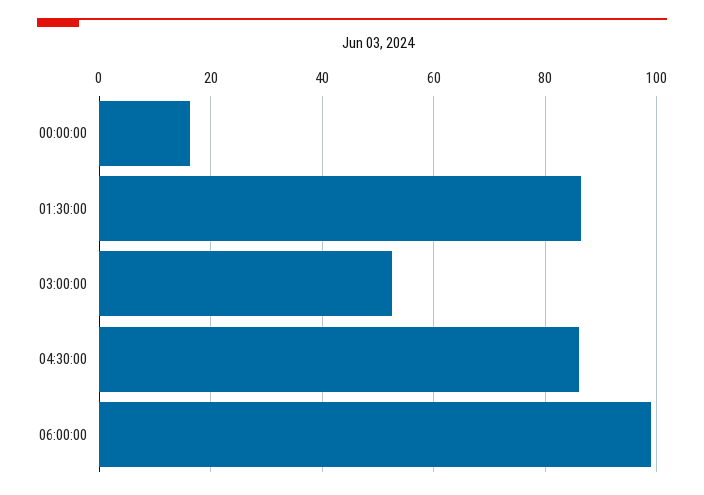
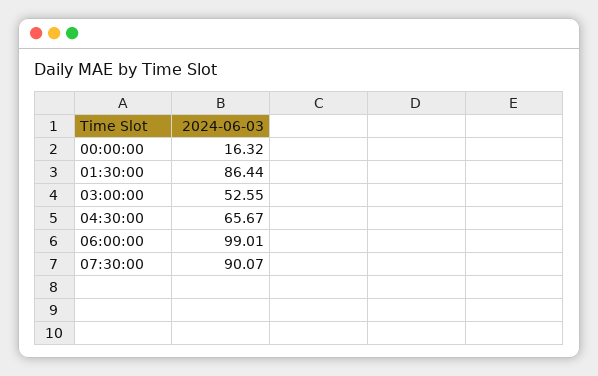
04:30:00: 86 -> 65.67
07:30:00: none -> 90.07

